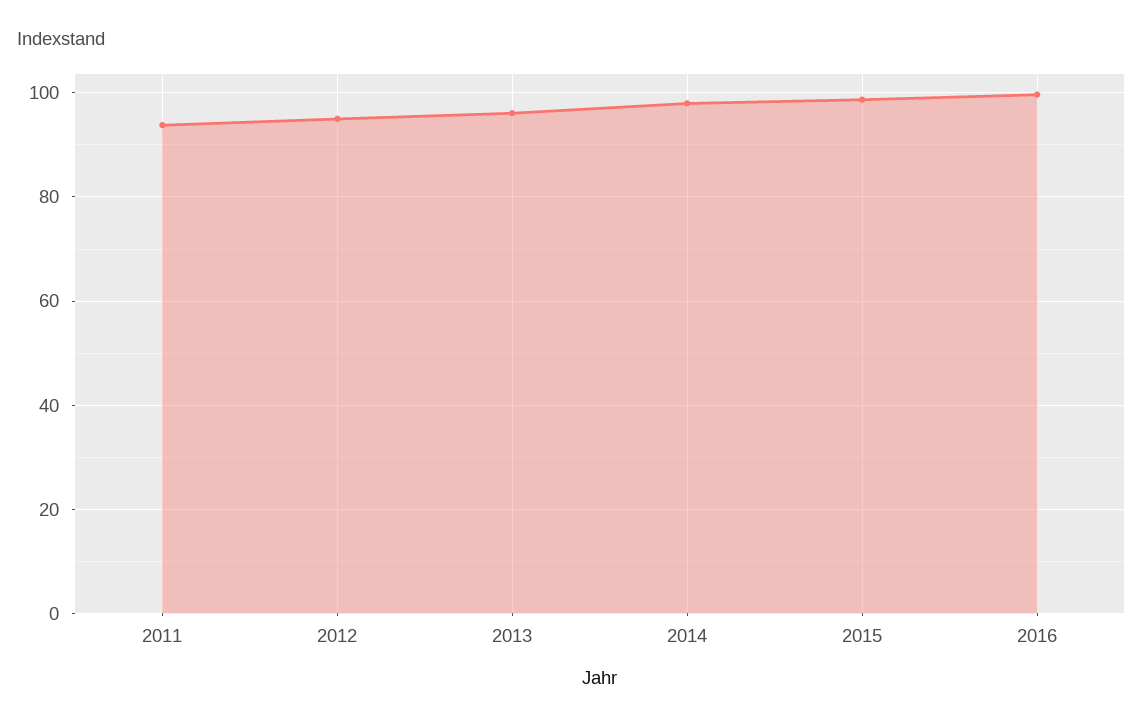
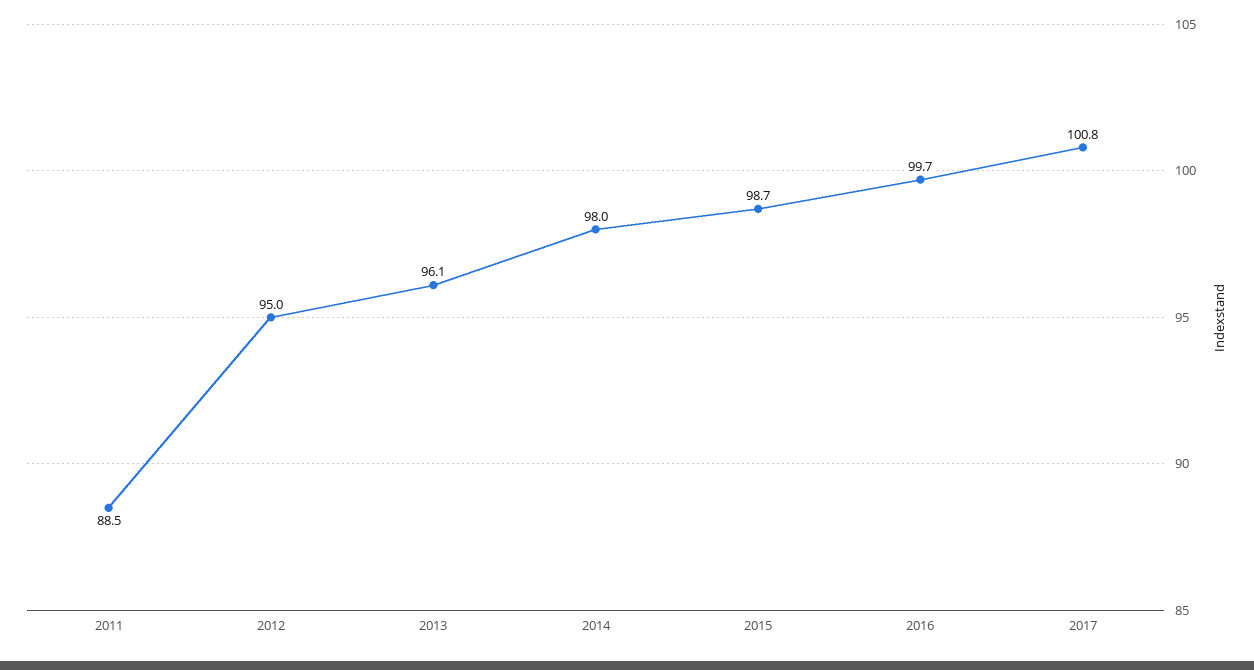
2011: 94 -> 88.5
2017: none -> 100.8

